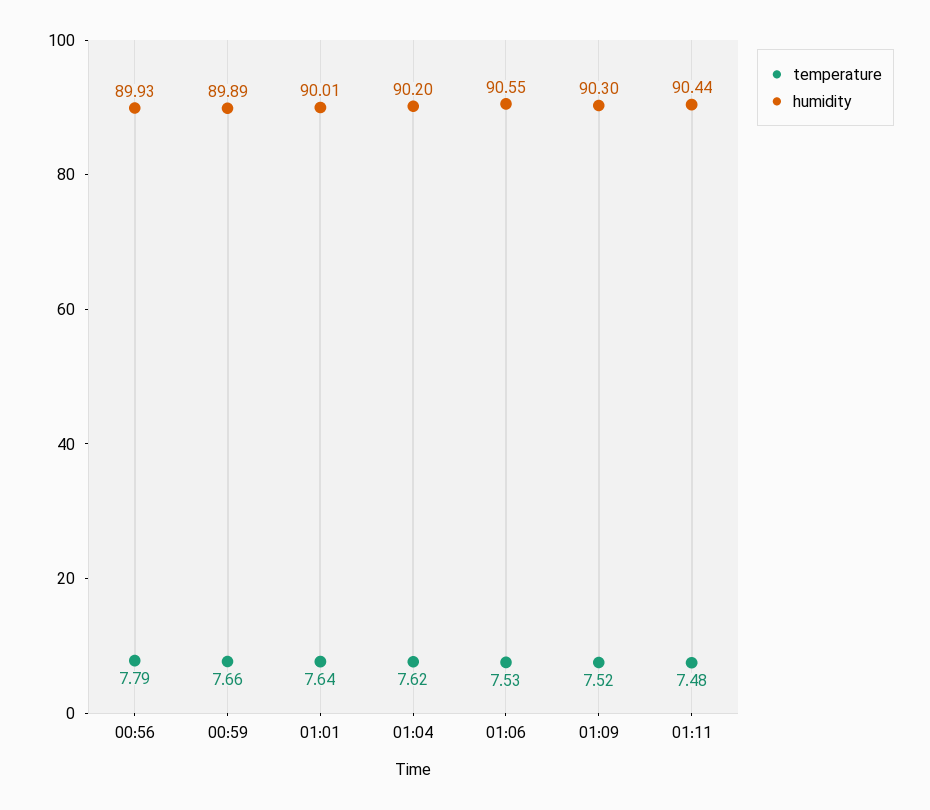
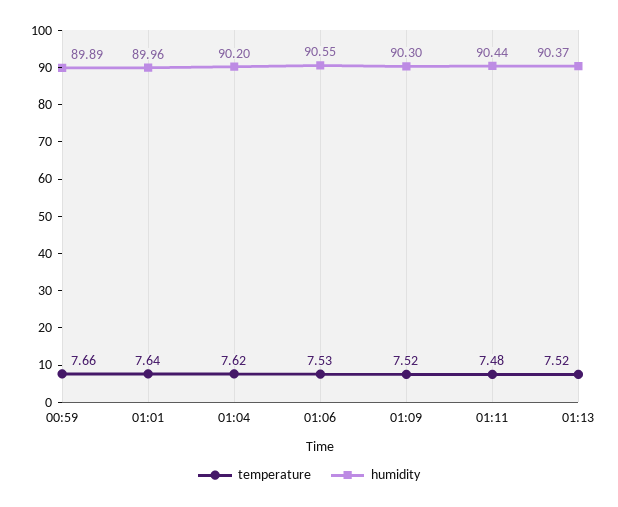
temperature, 00:56: 7.79 -> none
humidity, 00:56: 89.93 -> none
humidity, 01:01: 90.01 -> 89.96
temperature, 01:13: none -> 7.52
humidity, 01:13: none -> 90.37

